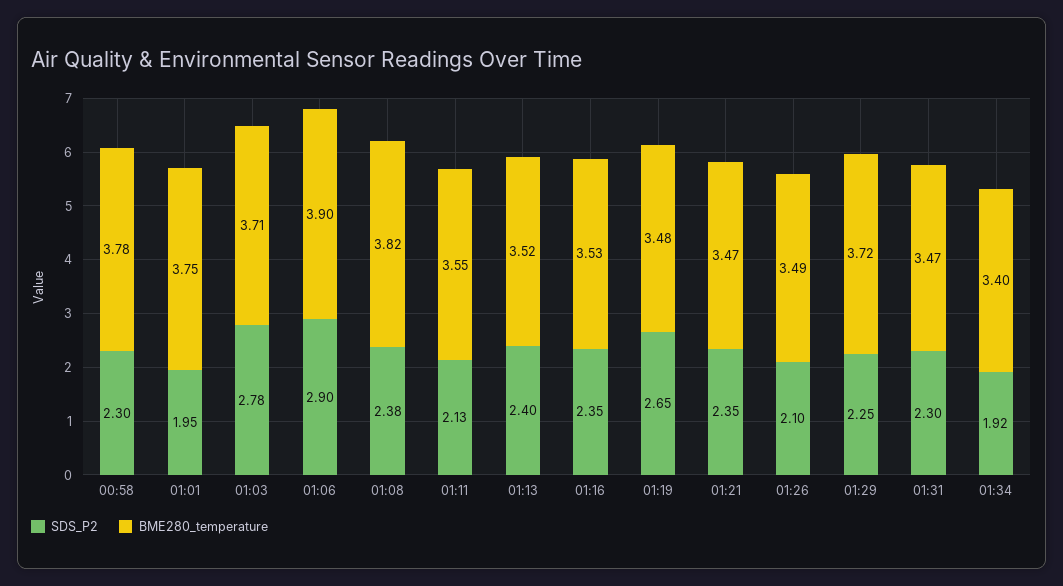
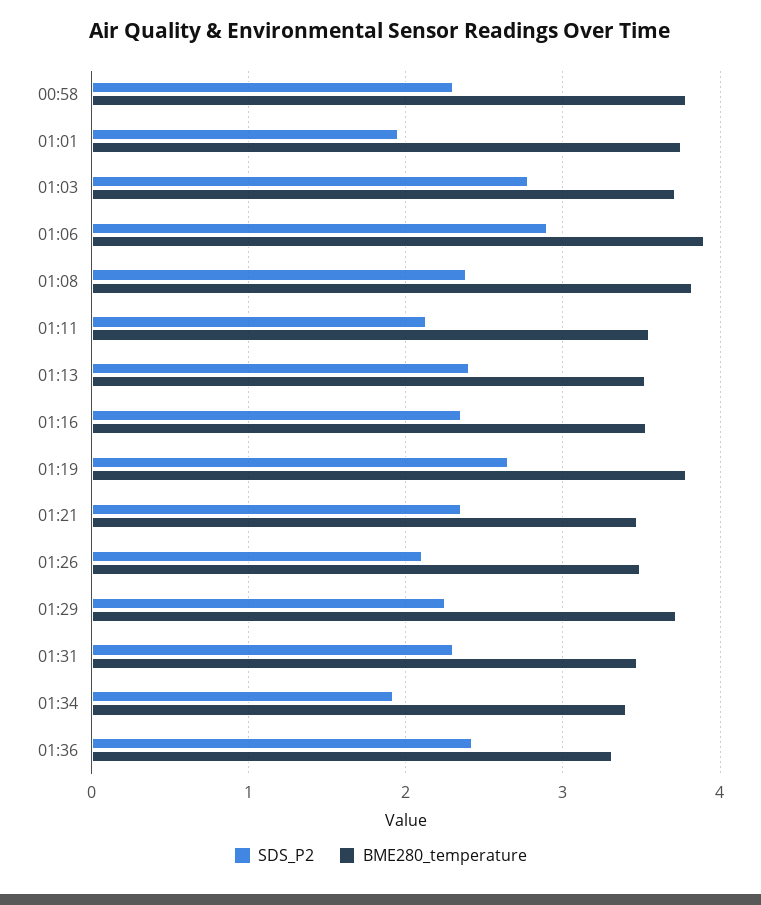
BME280_temperature, 01:19: 3.48 -> 3.8
SDS_P2, 01:36: none -> 2.4
BME280_temperature, 01:36: none -> 3.3

